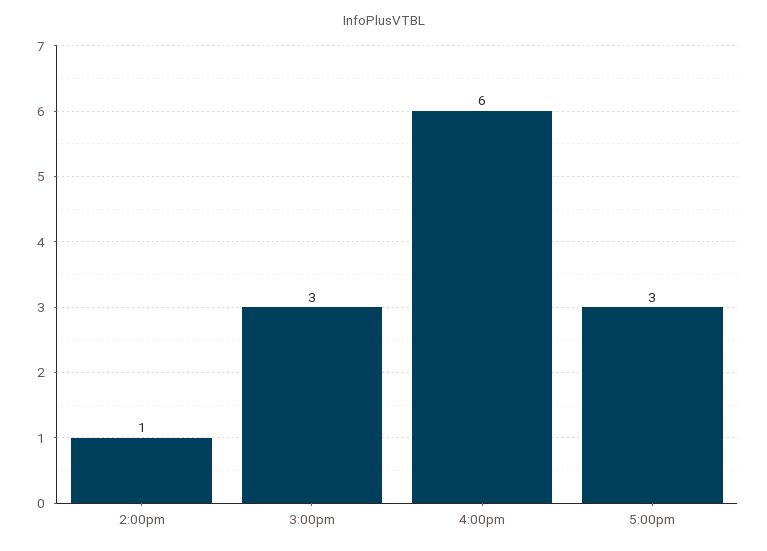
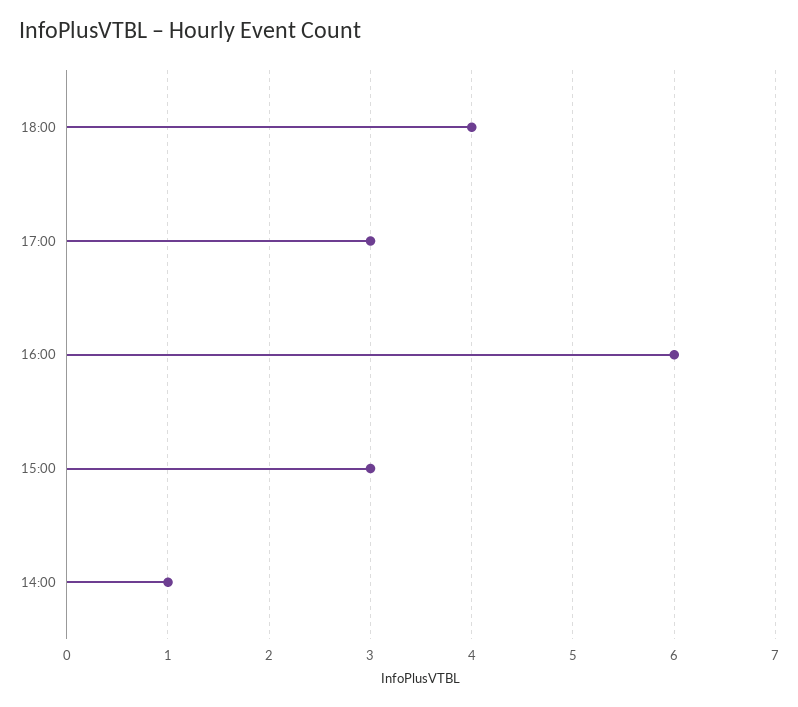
18:00: none -> 4

